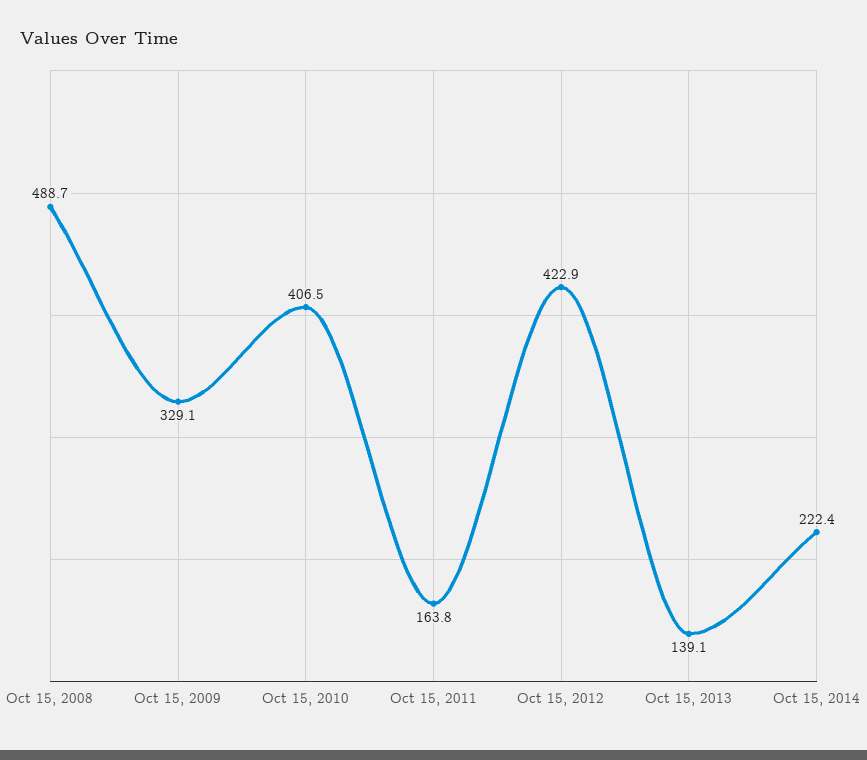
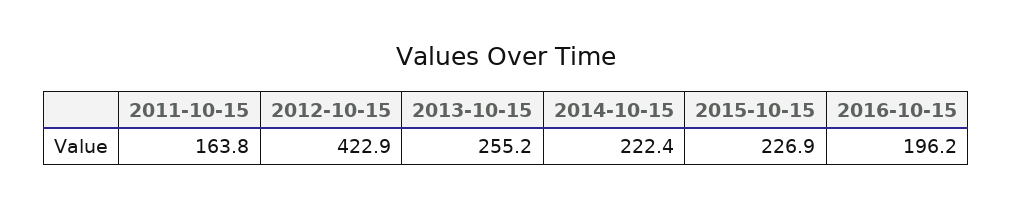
Oct 15, 2008: 488.7 -> none
Oct 15, 2009: 329.1 -> none
Oct 15, 2010: 406.5 -> none
Oct 15, 2013: 139.1 -> 255.2
2015-10-15: none -> 226.9
2016-10-15: none -> 196.2

